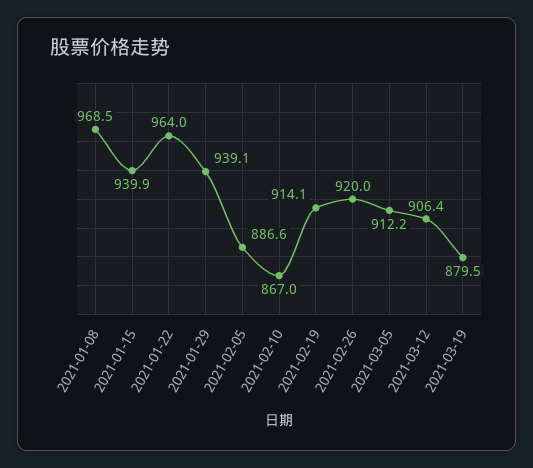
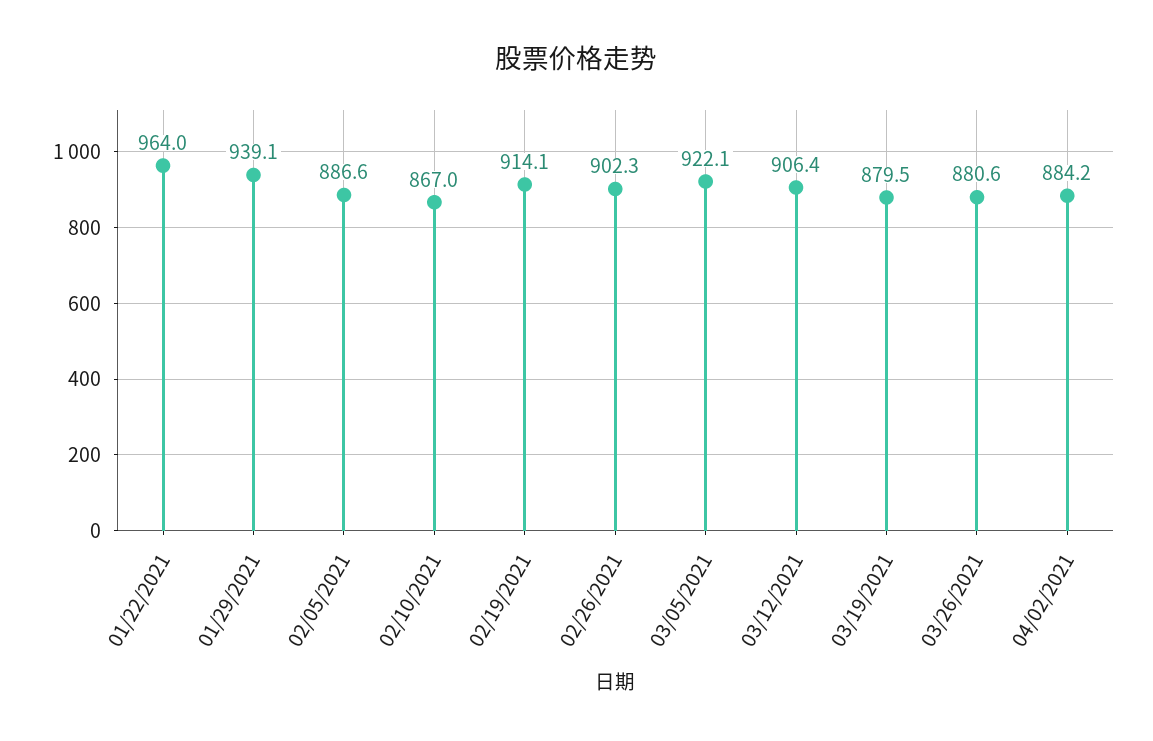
2021-01-08: 968.5 -> none
2021-01-15: 939.9 -> none
2021-02-26: 920 -> 902.3
2021-03-05: 912.2 -> 922.1
03/26/2021: none -> 880.6
04/02/2021: none -> 884.2

